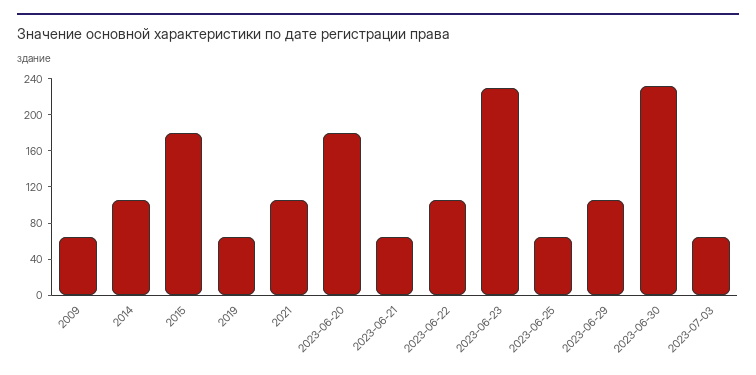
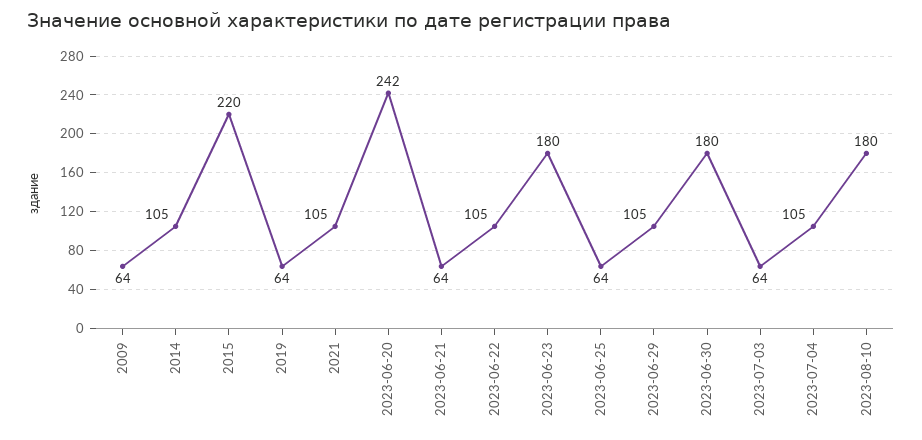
2015: 180 -> 220
2023-06-20: 180 -> 242
2023-06-23: 230 -> 180
2023-06-30: 230 -> 180
2023-07-04: none -> 105
2023-08-10: none -> 180

